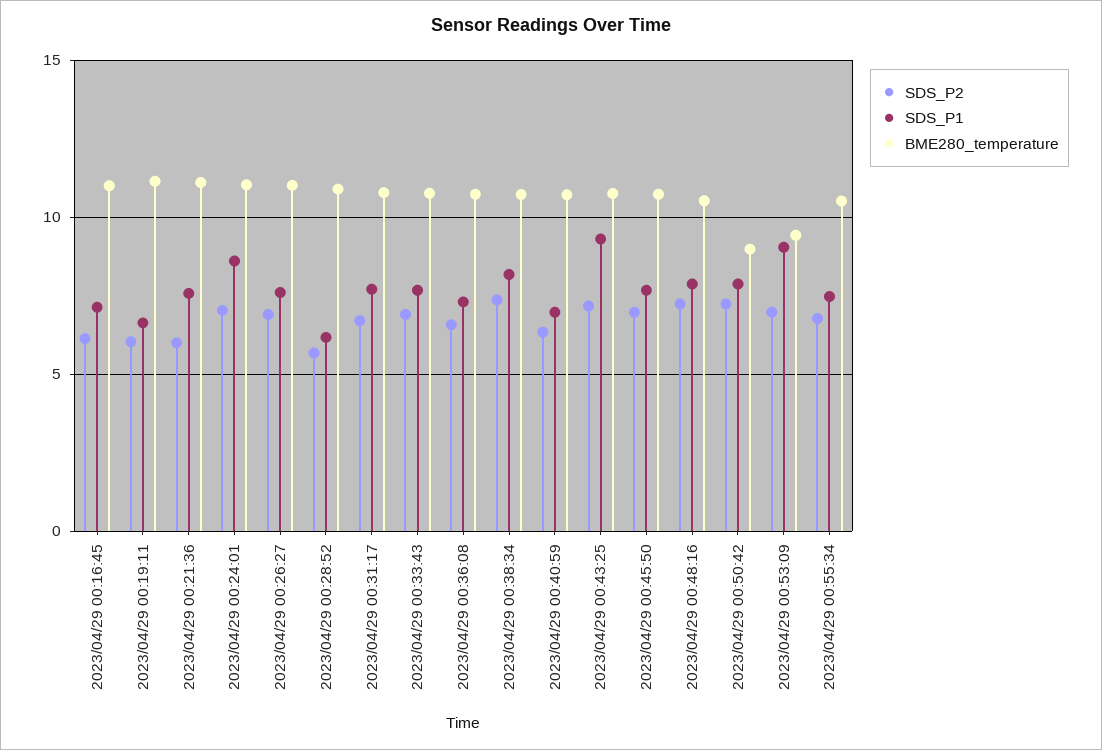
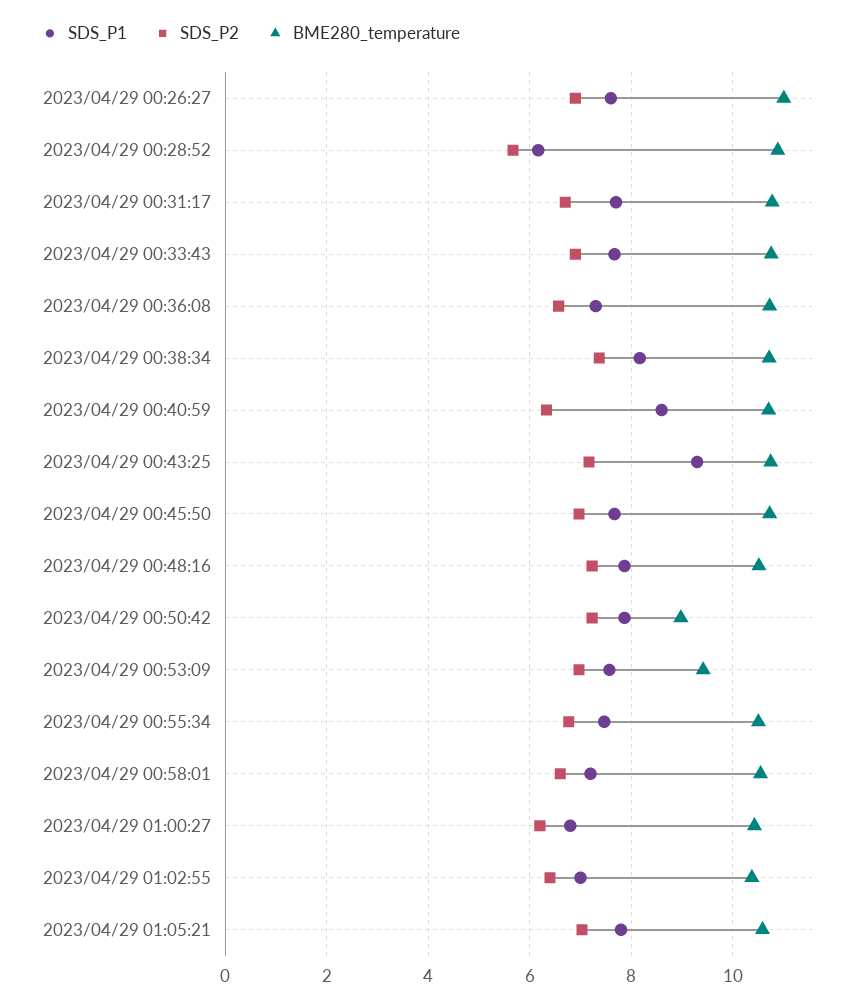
SDS_P2, 2023/04/29 00:16:45: 6 -> none
SDS_P1, 2023/04/29 00:16:45: 7 -> none
BME280_temperature, 2023/04/29 00:16:45: 11 -> none
SDS_P2, 2023/04/29 00:19:11: 6 -> none
SDS_P1, 2023/04/29 00:19:11: 6.5 -> none
BME280_temperature, 2023/04/29 00:19:11: 11 -> none
SDS_P2, 2023/04/29 00:21:36: 6 -> none
SDS_P1, 2023/04/29 00:21:36: 7.5 -> none
BME280_temperature, 2023/04/29 00:21:36: 11 -> none
SDS_P2, 2023/04/29 00:24:01: 7 -> none
SDS_P1, 2023/04/29 00:24:01: 8.5 -> none
BME280_temperature, 2023/04/29 00:24:01: 11 -> none
SDS_P1, 2023/04/29 00:40:59: 7 -> 8.6
SDS_P1, 2023/04/29 00:53:09: 9 -> 7.6
SDS_P1, 2023/04/29 00:58:01: none -> 7.2
SDS_P2, 2023/04/29 00:58:01: none -> 6.6
BME280_temperature, 2023/04/29 00:58:01: none -> 10.6
SDS_P1, 2023/04/29 01:00:27: none -> 6.8
SDS_P2, 2023/04/29 01:00:27: none -> 6.2
BME280_temperature, 2023/04/29 01:00:27: none -> 10.4
SDS_P1, 2023/04/29 01:02:55: none -> 7
SDS_P2, 2023/04/29 01:02:55: none -> 6.4
BME280_temperature, 2023/04/29 01:02:55: none -> 10.4
SDS_P1, 2023/04/29 01:05:21: none -> 7.8
SDS_P2, 2023/04/29 01:05:21: none -> 7
BME280_temperature, 2023/04/29 01:05:21: none -> 10.6

